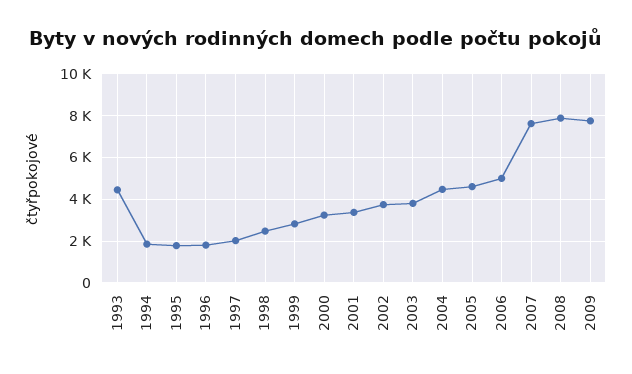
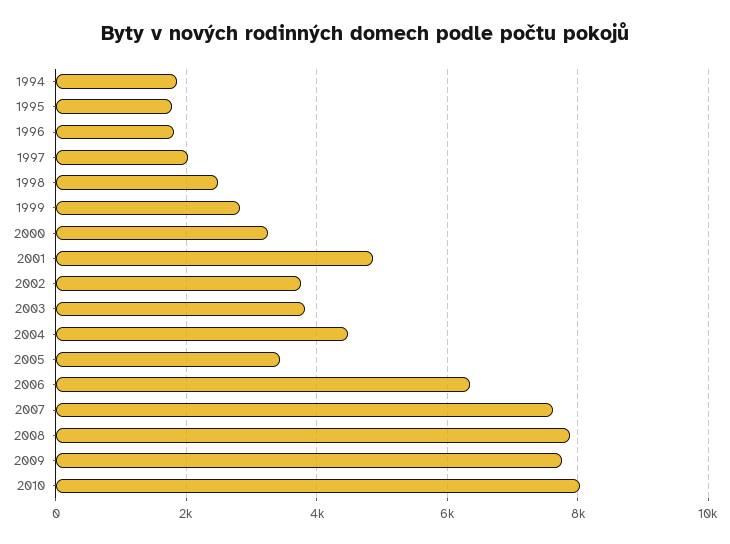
1993: 4500 -> none
2001: 3500 -> 4800
2005: 4500 -> 3400
2006: 5000 -> 6400
2010: none -> 8000

